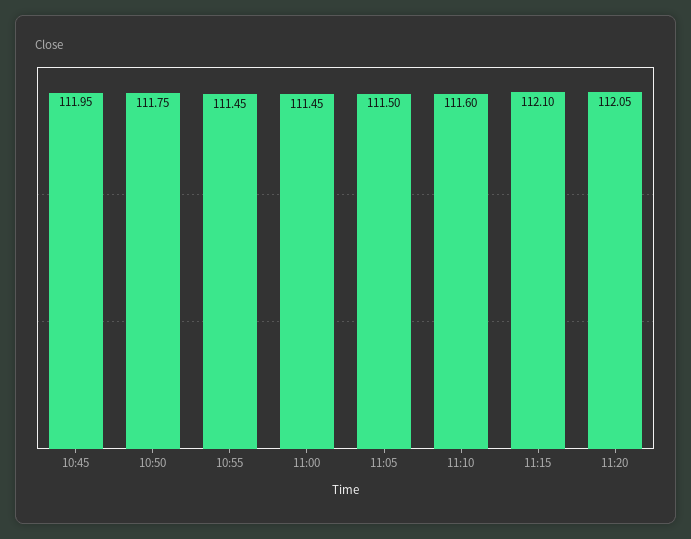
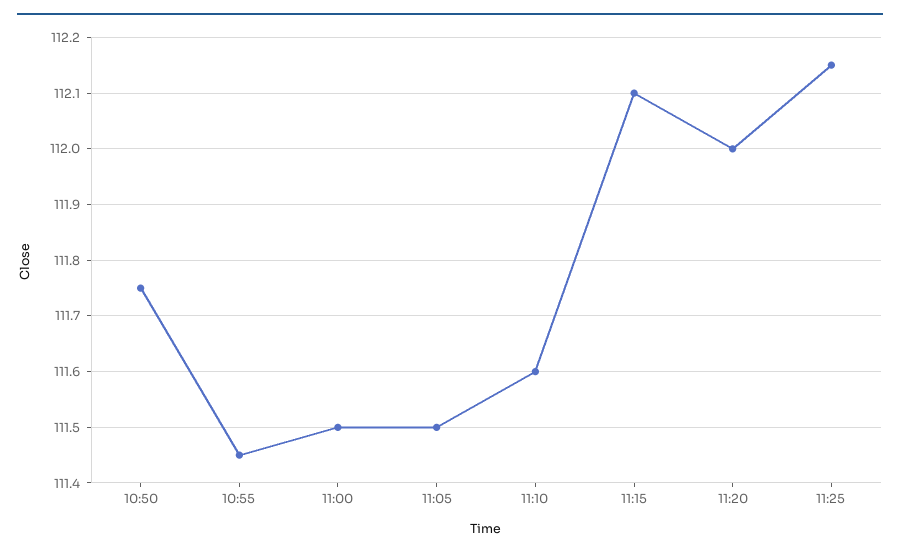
10:45: 111.95 -> none
11:00: 111.45 -> 111.5
11:20: 112.05 -> 112
11:25: none -> 112.15

